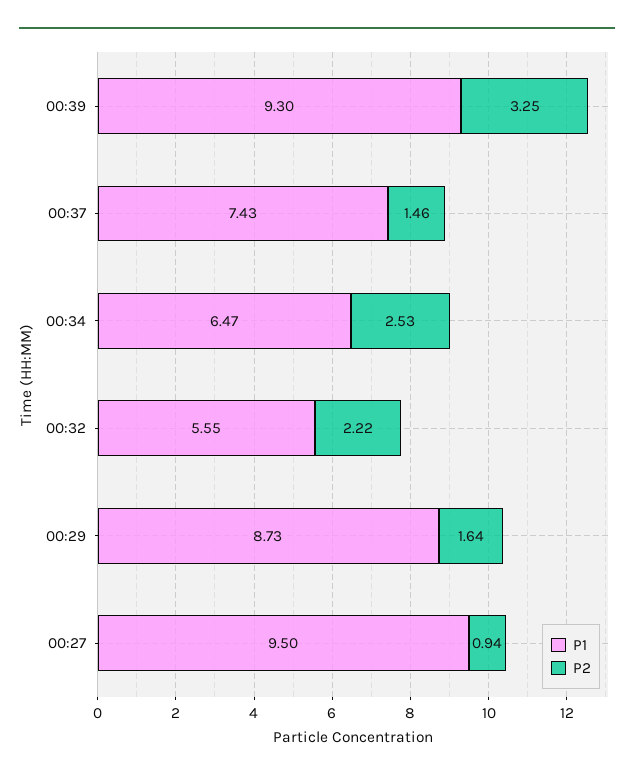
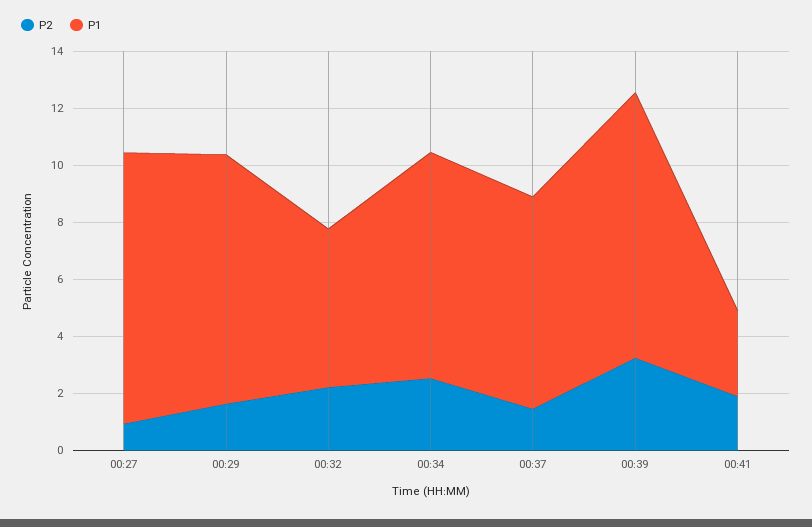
P1, 00:34: 6.47 -> 8
P2, 00:41: none -> 2
P1, 00:41: none -> 3

